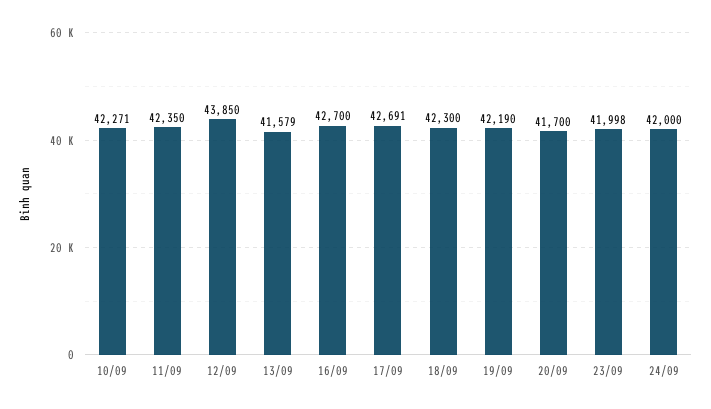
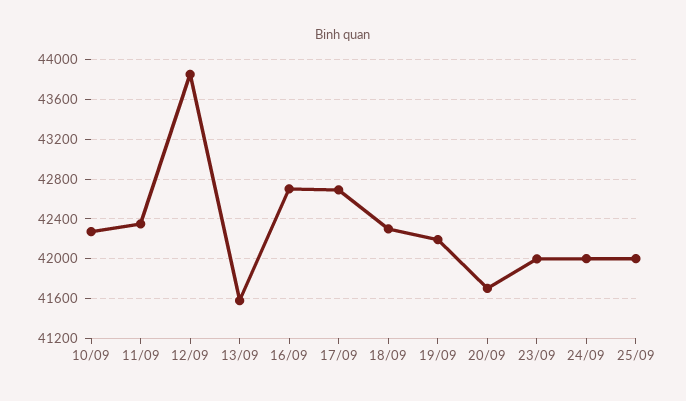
25/09: none -> 42000

